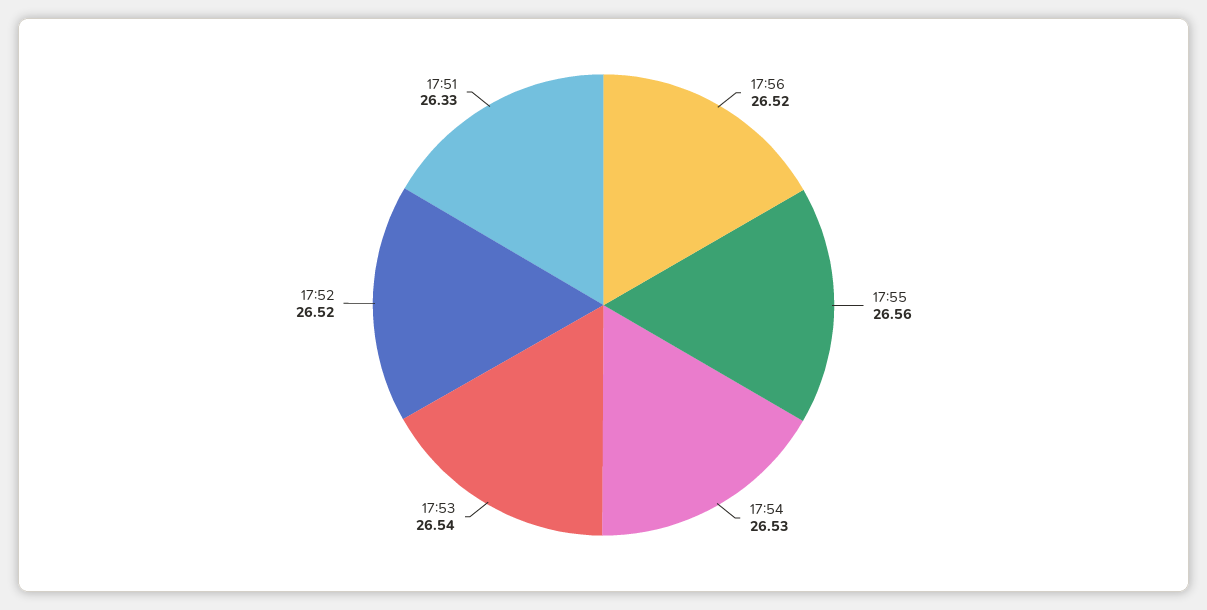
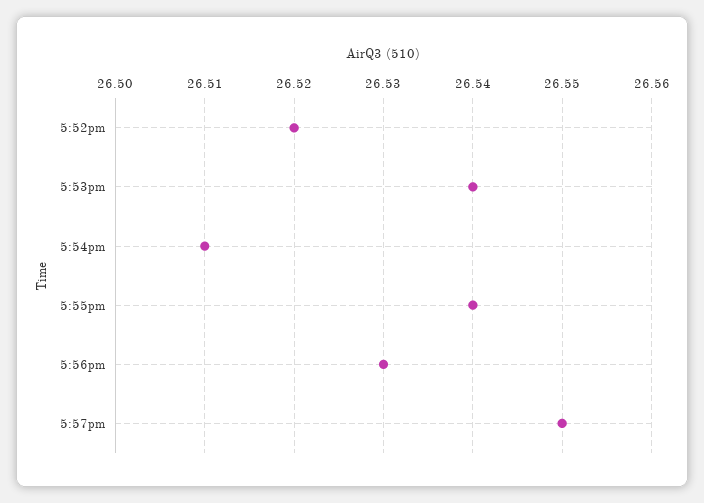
17:56: 26.52 -> 26.53
17:55: 26.56 -> 26.54
17:54: 26.53 -> 26.51
17:51: 26.33 -> none
5:57pm: none -> 26.55

